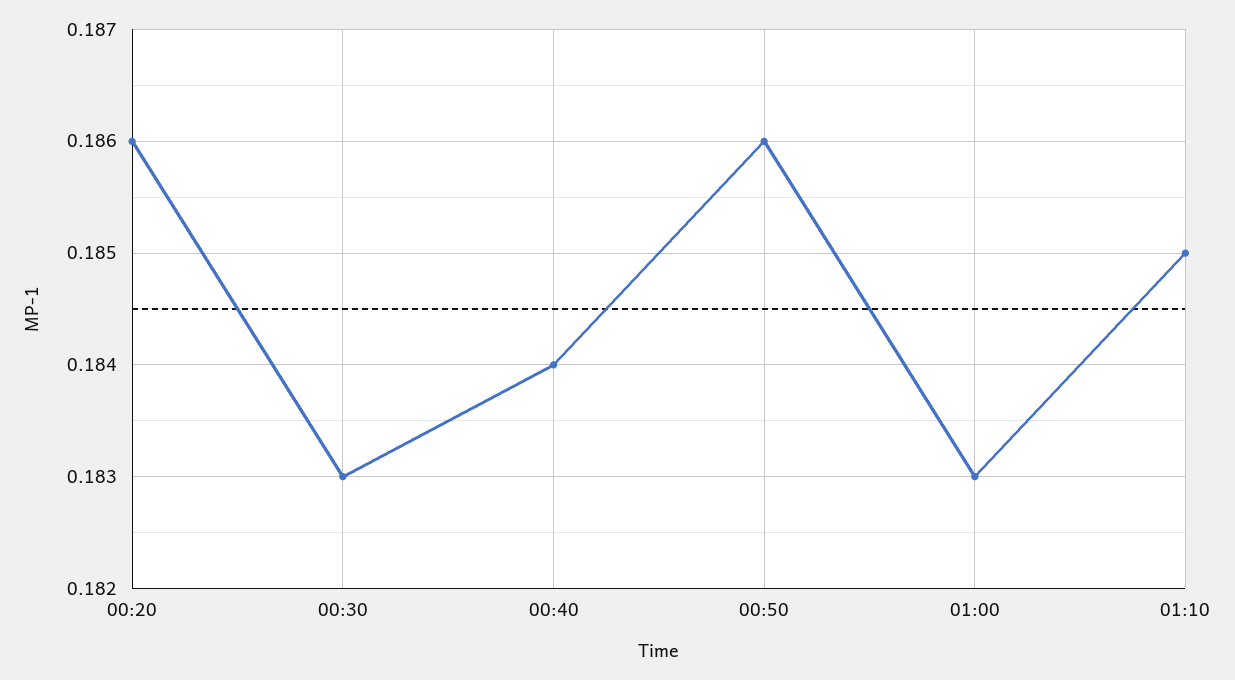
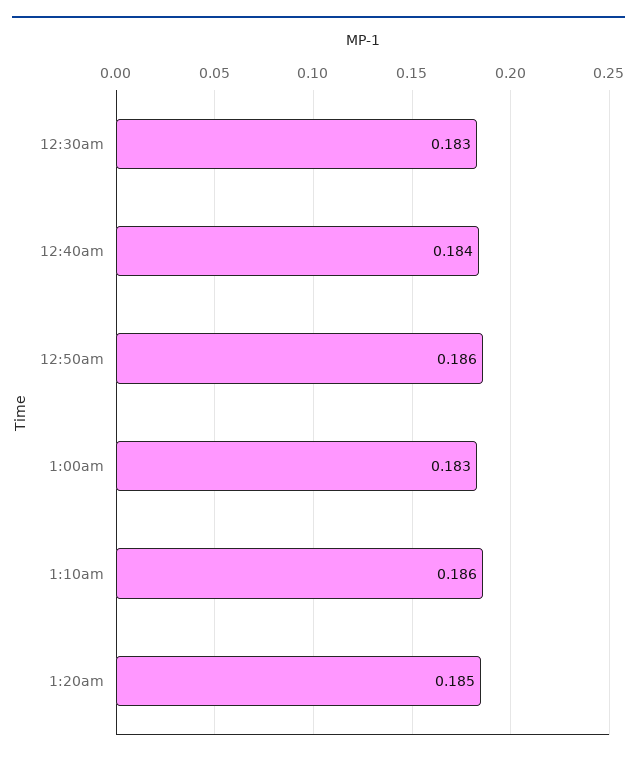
00:20: 0.186 -> none
01:10: 0.185 -> 0.186
1:20am: none -> 0.185

